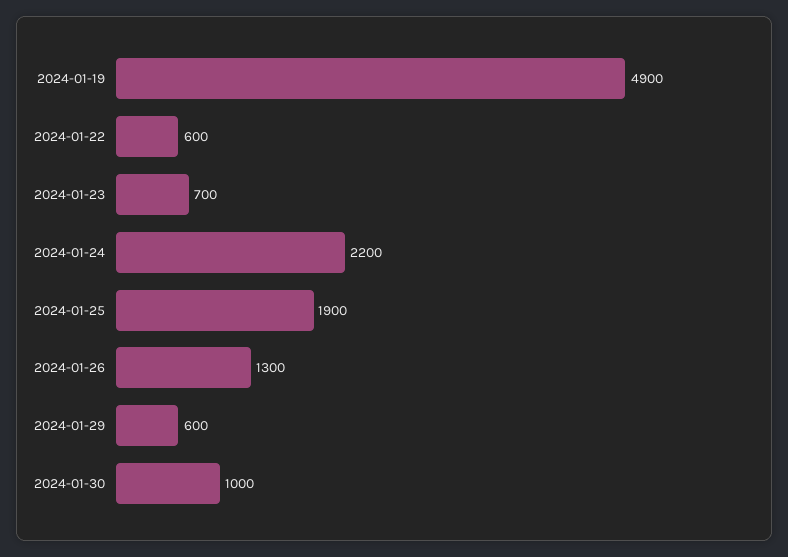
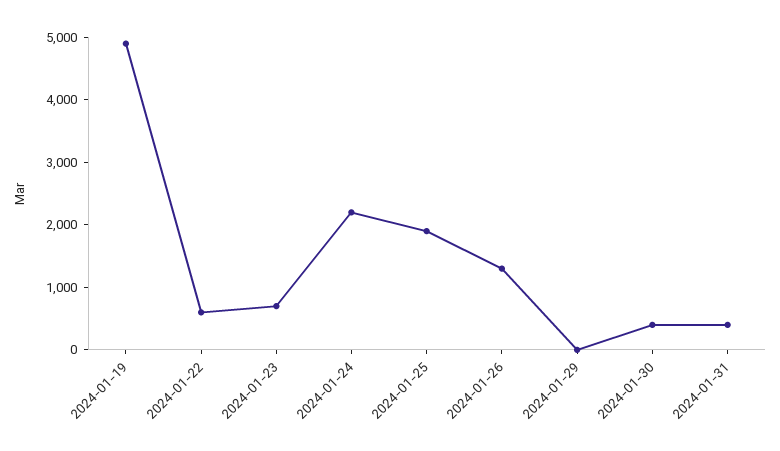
2024-01-29: 600 -> 0
2024-01-30: 1000 -> 400
2024-01-31: none -> 400

